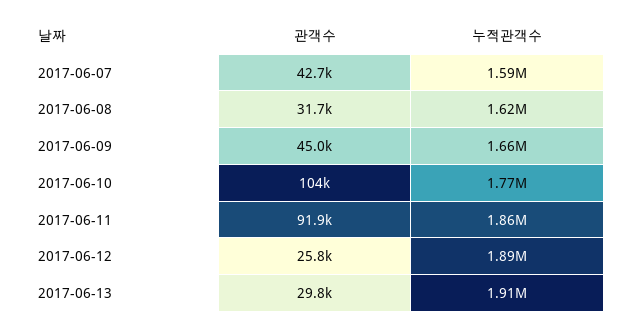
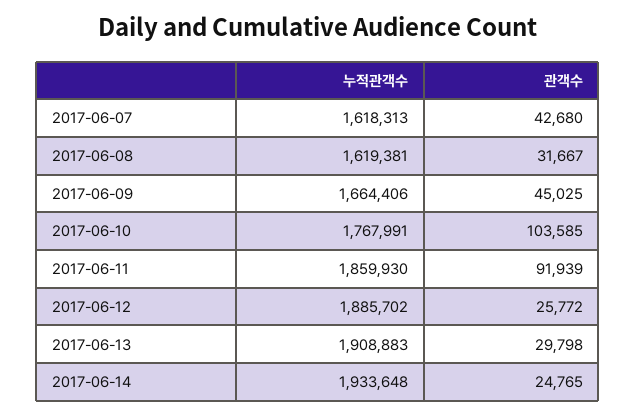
누적관객수, 2017-06-07: 1590000 -> 1618313
누적관객수, 2017-06-14: none -> 1933648
관객수, 2017-06-14: none -> 24765

